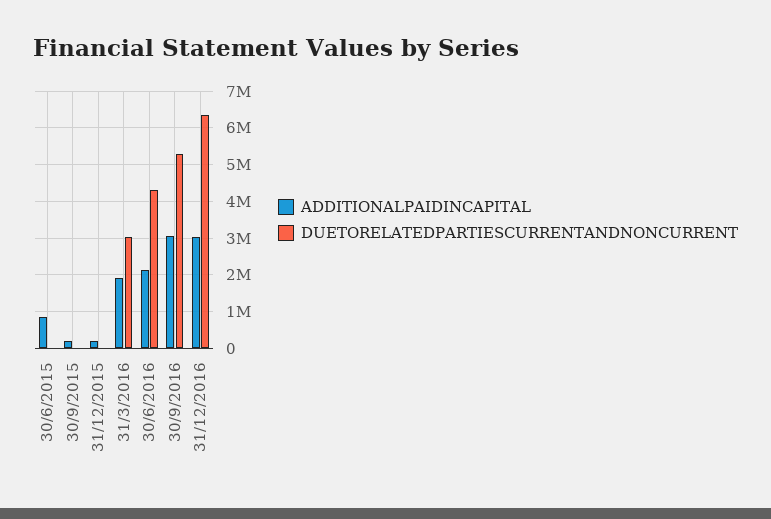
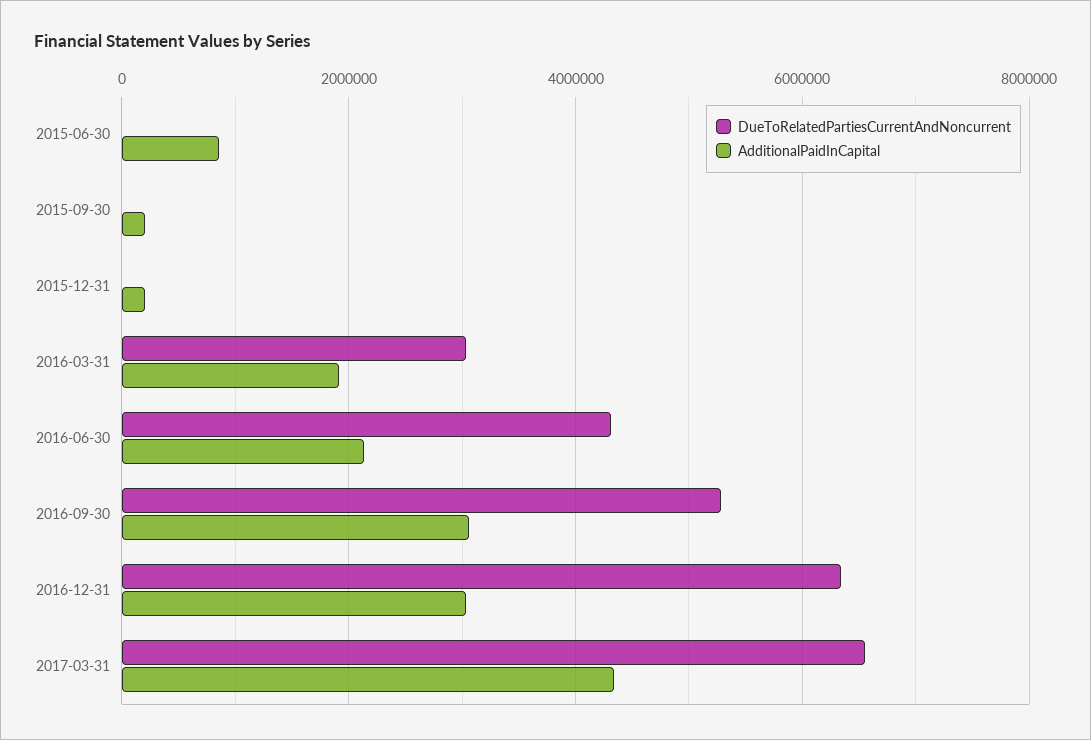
DUETORELATEDPARTIESCURRENTANDNONCURRENT, 2017-03-31: none -> 6600000
ADDITIONALPAIDINCAPITAL, 2017-03-31: none -> 4400000

